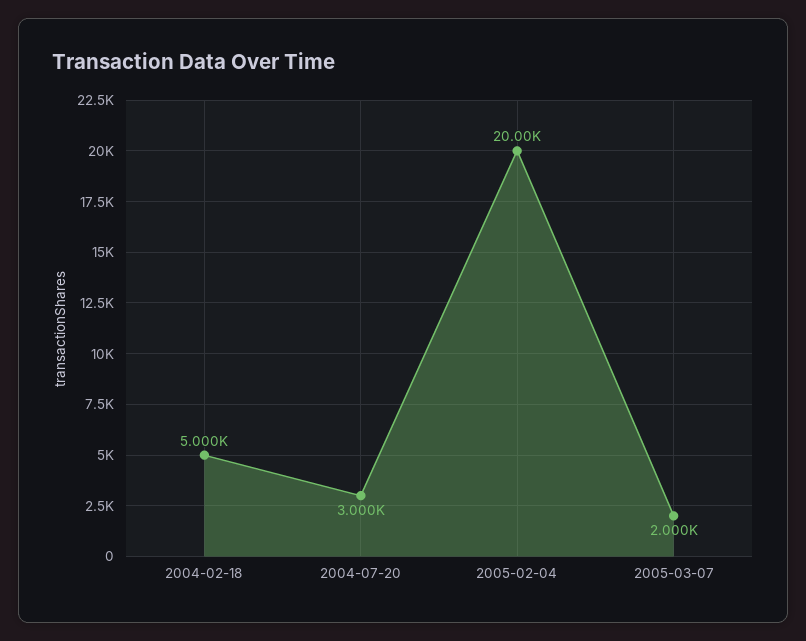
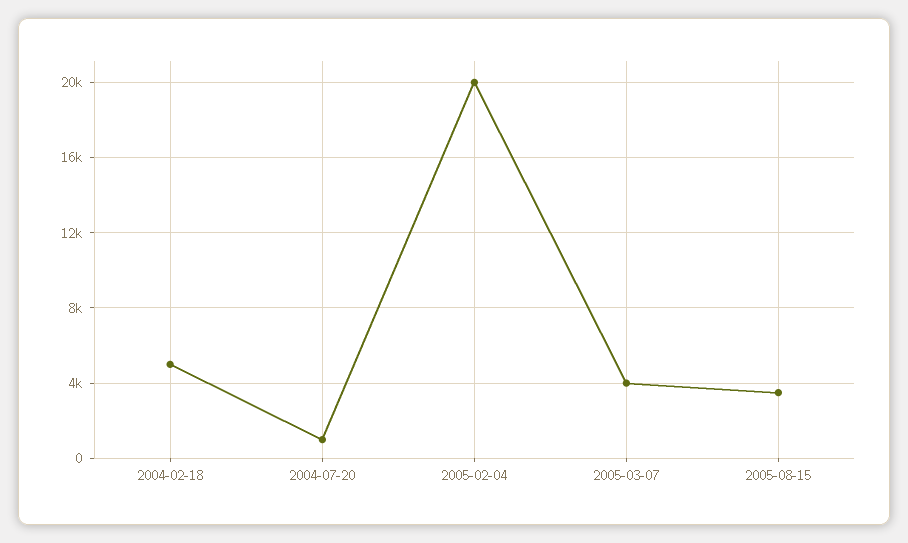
2004-07-20: 3000 -> 1000
2005-03-07: 2000 -> 4000
2005-08-15: none -> 3500

